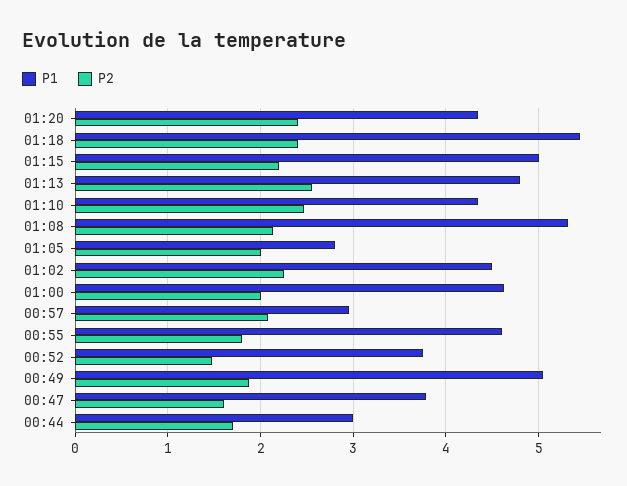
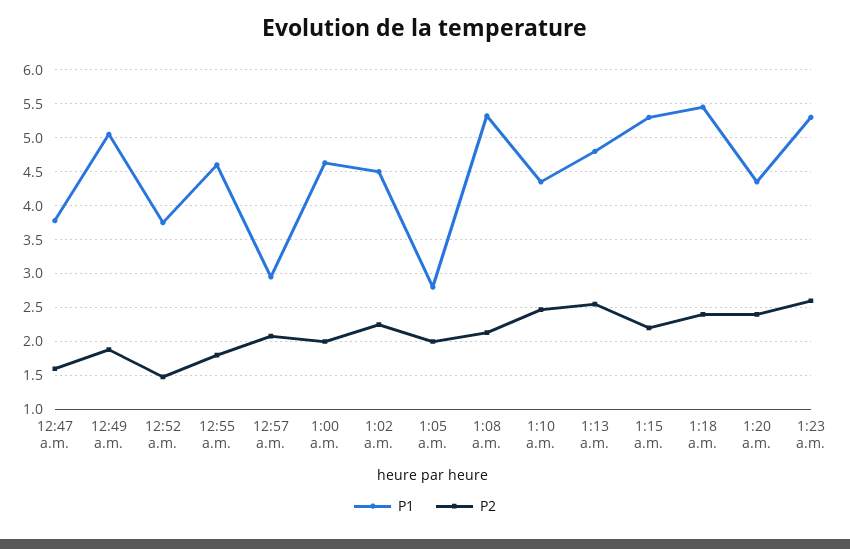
P1, 01:15: 5 -> 5.3
P1, 00:44: 3 -> none
P2, 00:44: 1.7 -> none
P1, 1:23 a.m.: none -> 5.3
P2, 1:23 a.m.: none -> 2.6

